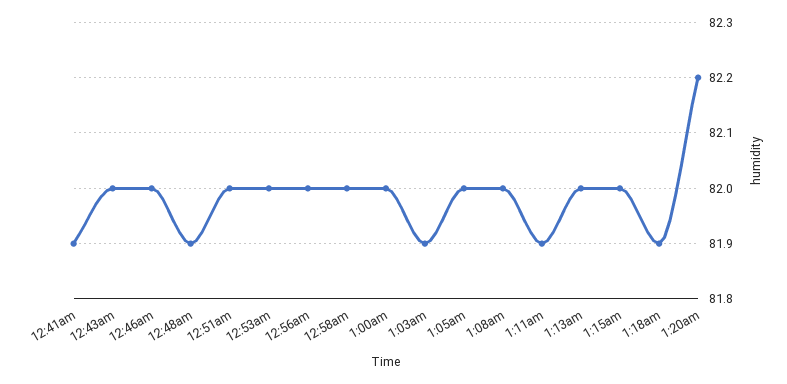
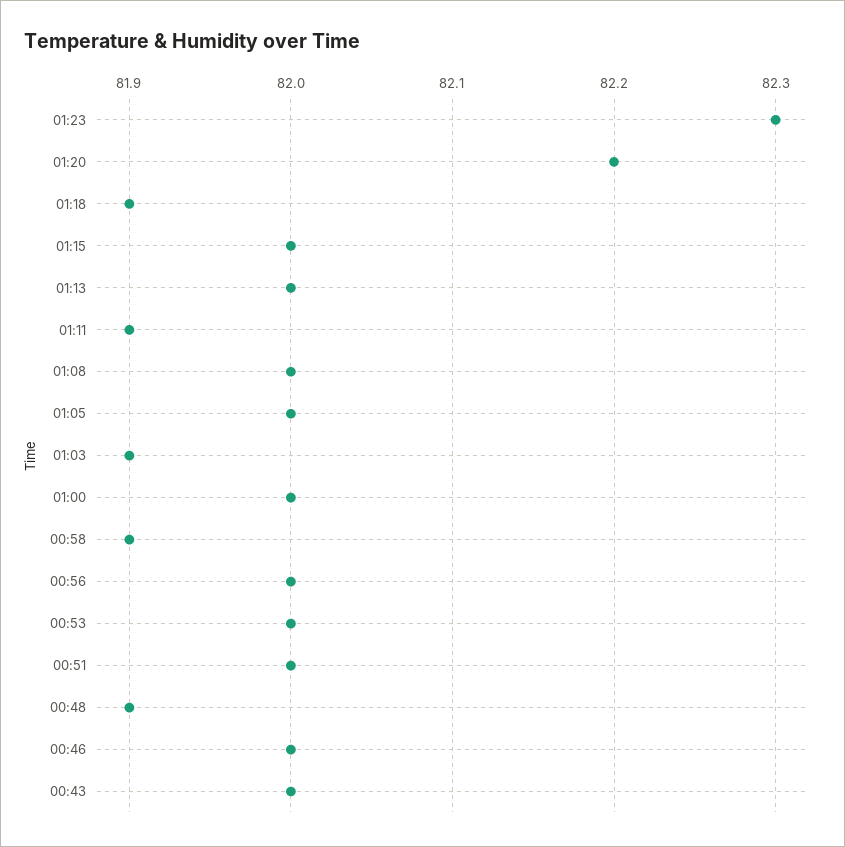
12:41am: 81.9 -> none
12:58am: 82 -> 81.9
01:23: none -> 82.3

